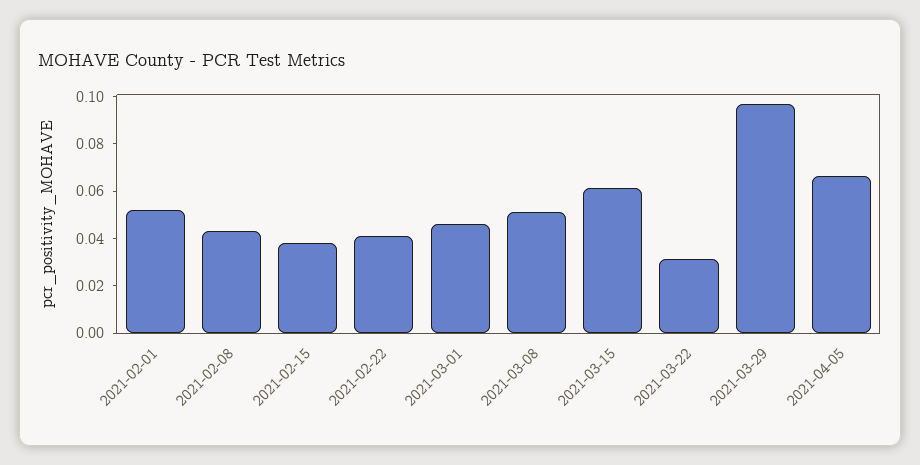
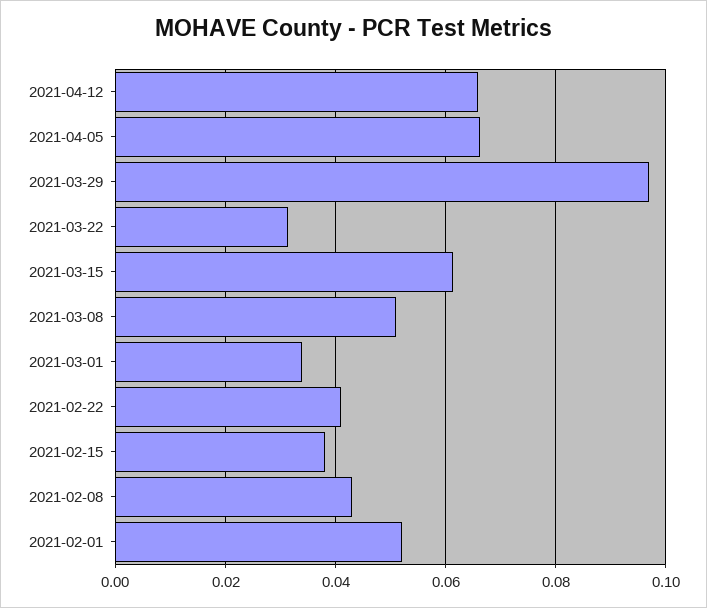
2021-03-01: 0.045 -> 0.034
2021-04-12: none -> 0.066

